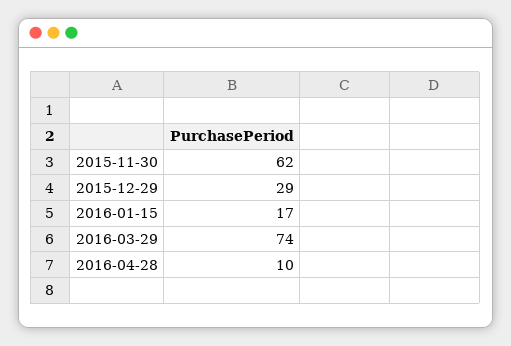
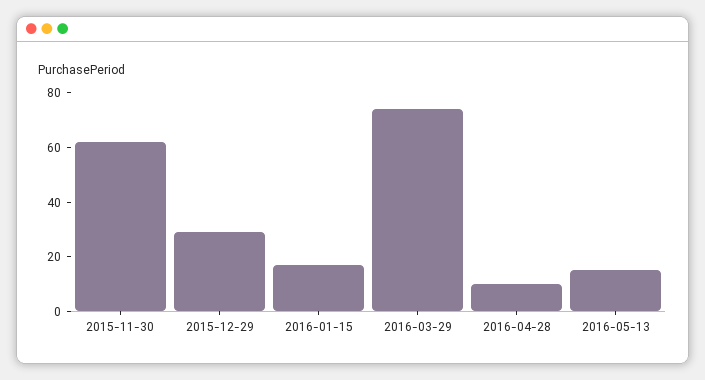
2016-05-13: none -> 15

